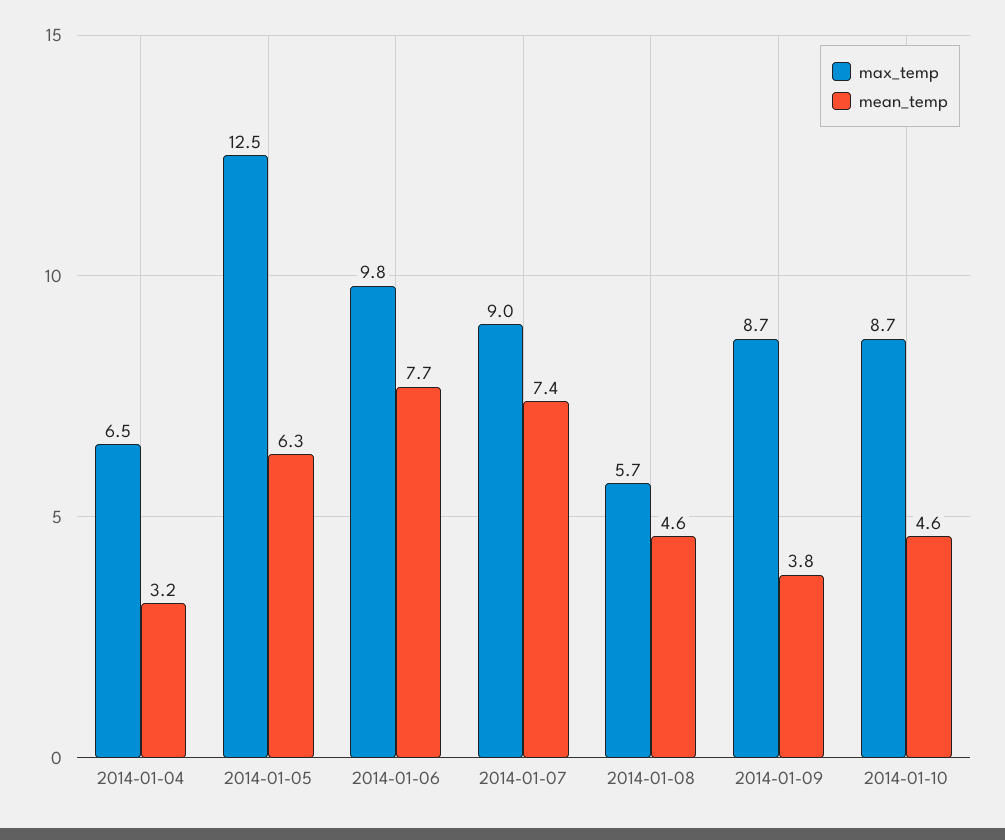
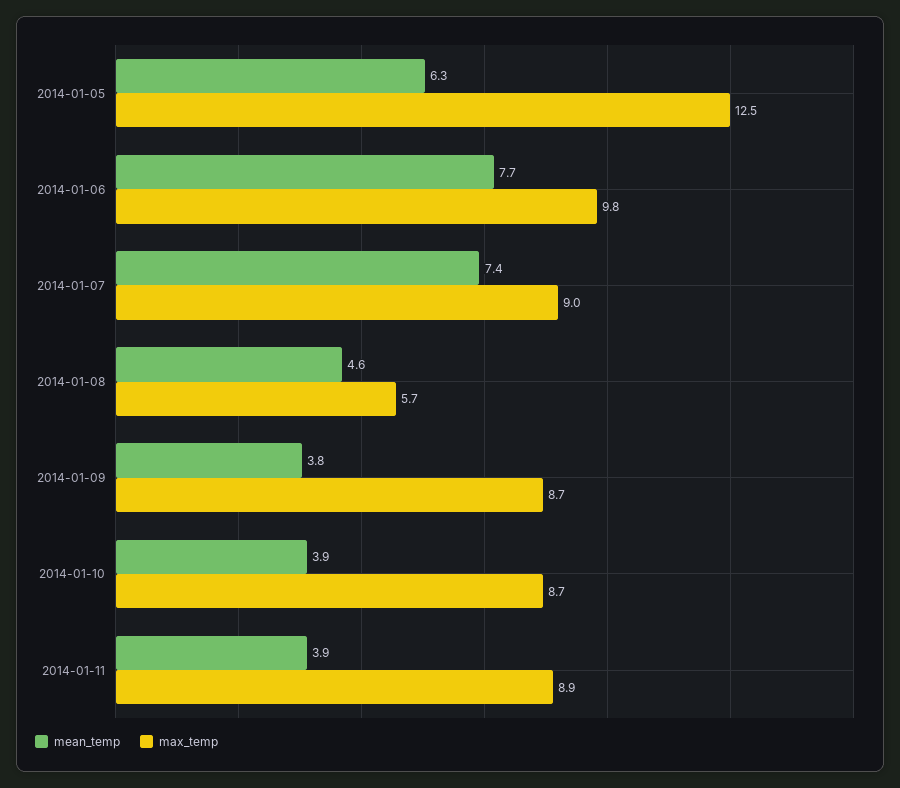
max_temp, 2014-01-04: 6.5 -> none
mean_temp, 2014-01-04: 3.2 -> none
mean_temp, 2014-01-10: 4.6 -> 3.9
mean_temp, 2014-01-11: none -> 3.9
max_temp, 2014-01-11: none -> 8.9

